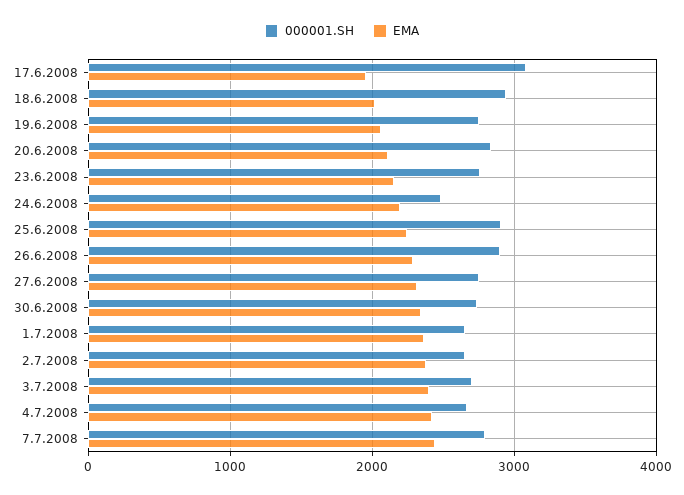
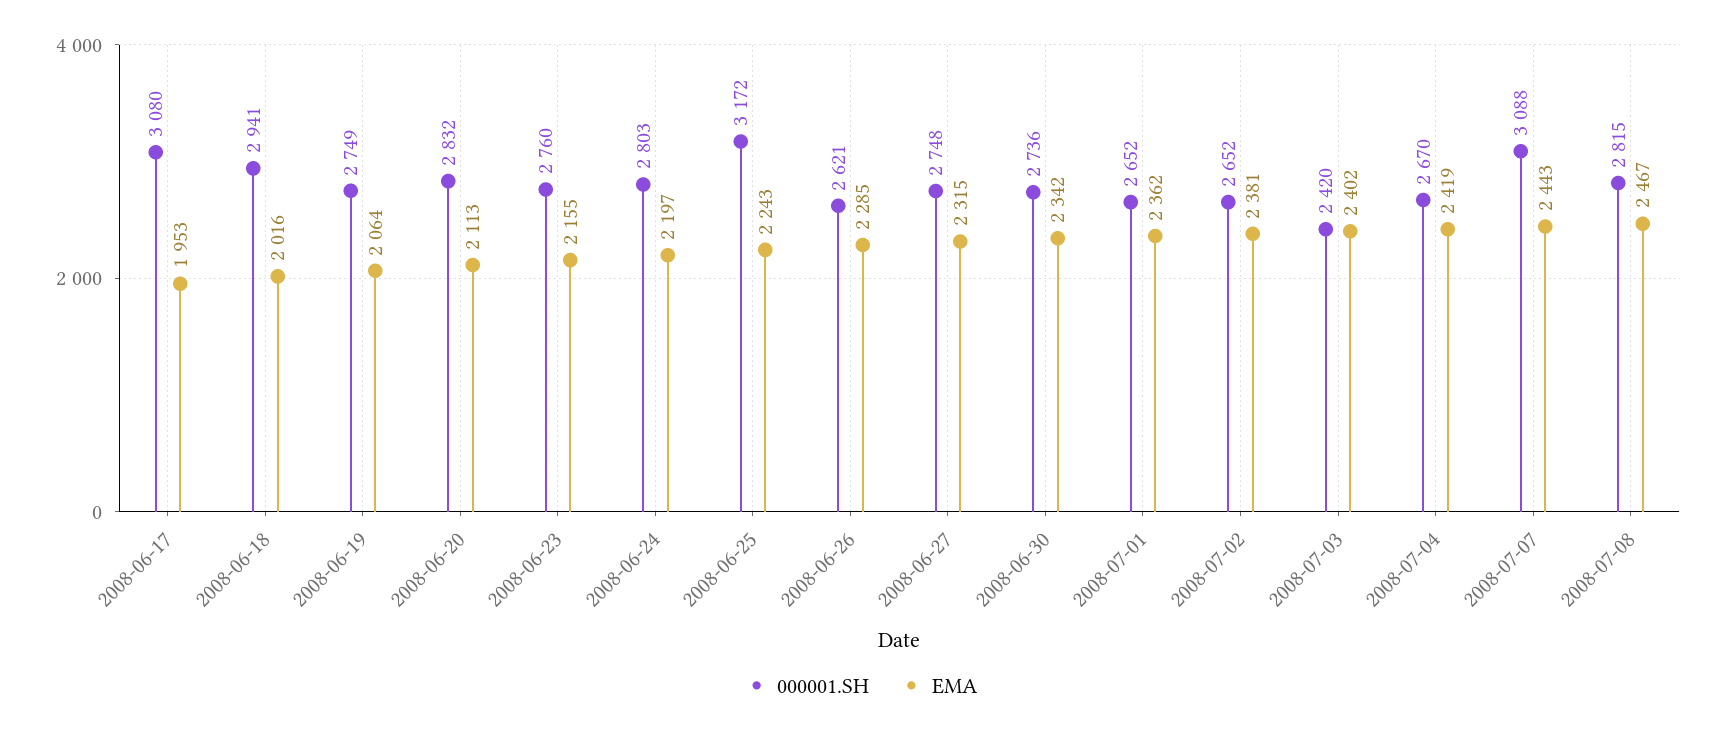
000001.SH, 24.6.2008: 2500 -> 2803
000001.SH, 25.6.2008: 2900 -> 3172
000001.SH, 26.6.2008: 2900 -> 2621
000001.SH, 3.7.2008: 2700 -> 2420
000001.SH, 7.7.2008: 2800 -> 3088
000001.SH, 2008-07-08: none -> 2815
EMA, 2008-07-08: none -> 2467

